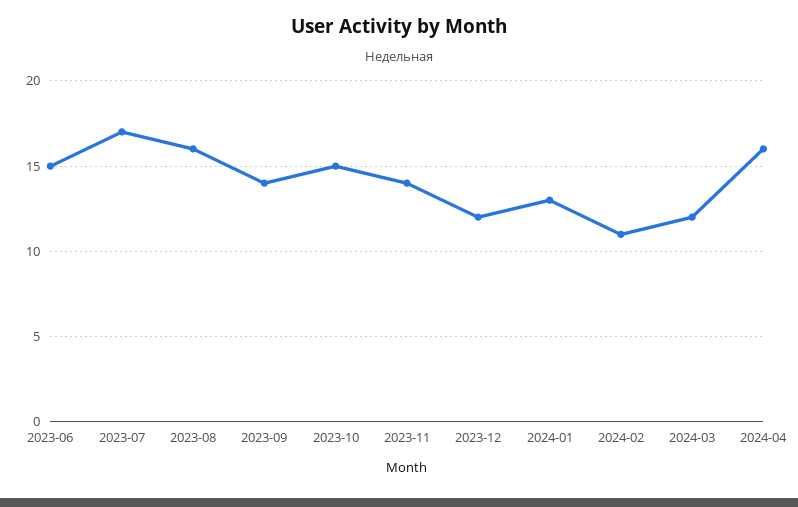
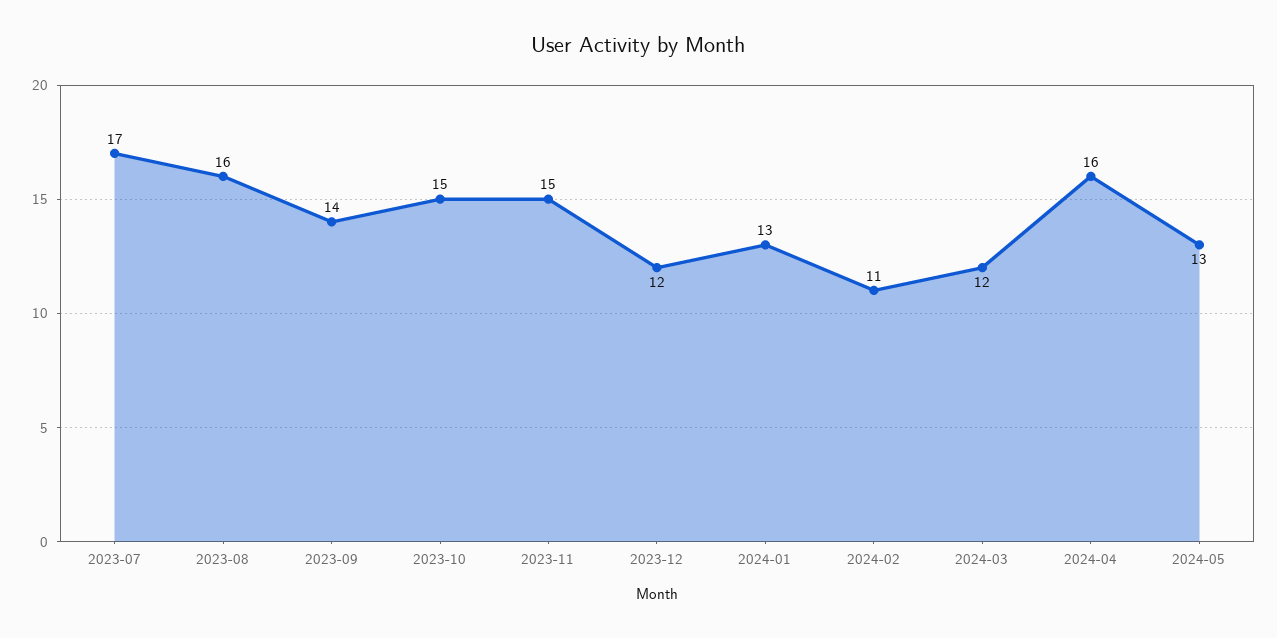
2023-06: 15 -> none
2023-11: 14 -> 15
2024-05: none -> 13

